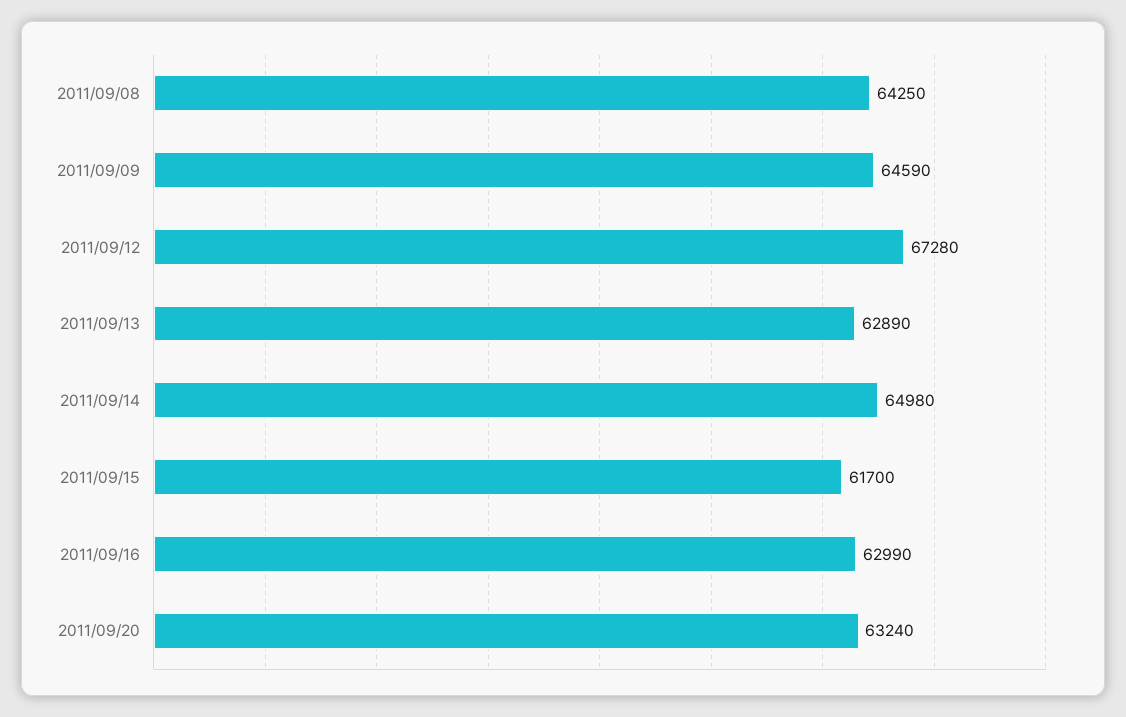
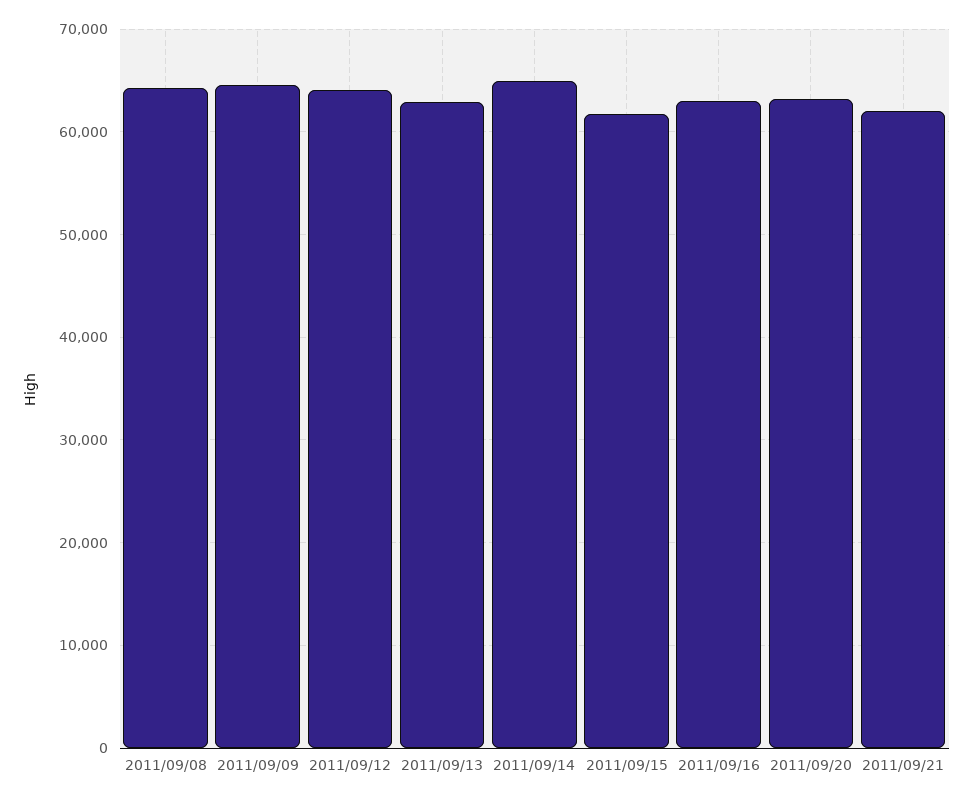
2011/09/12: 67280 -> 64000
2011/09/21: none -> 62000

